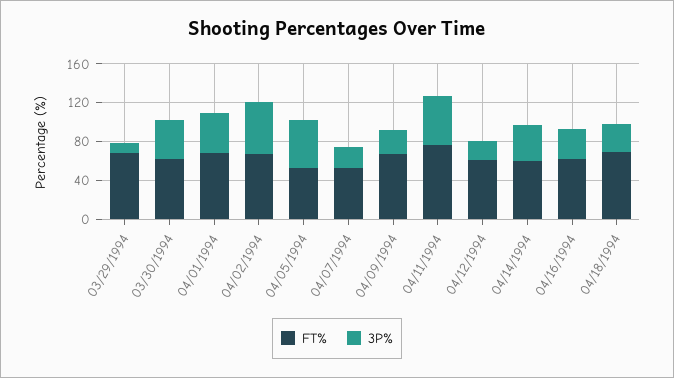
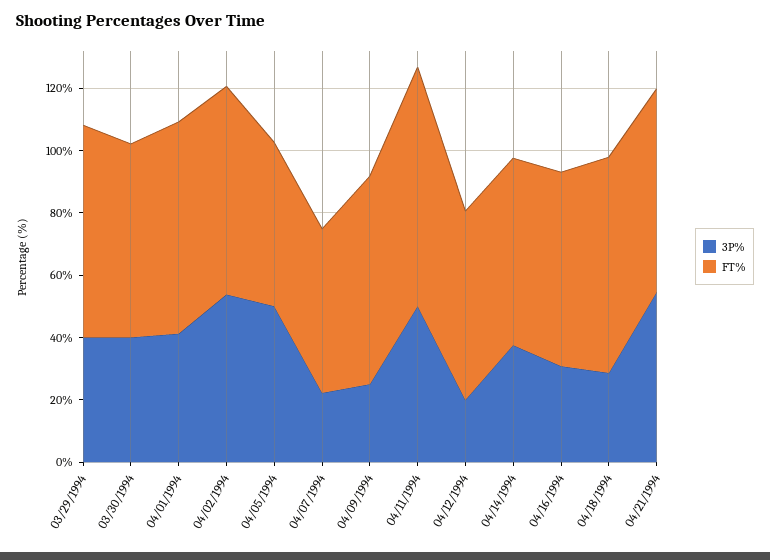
3P%, 03/29/1994: 10 -> 40
3P%, 04/21/1994: none -> 55
FT%, 04/21/1994: none -> 65

